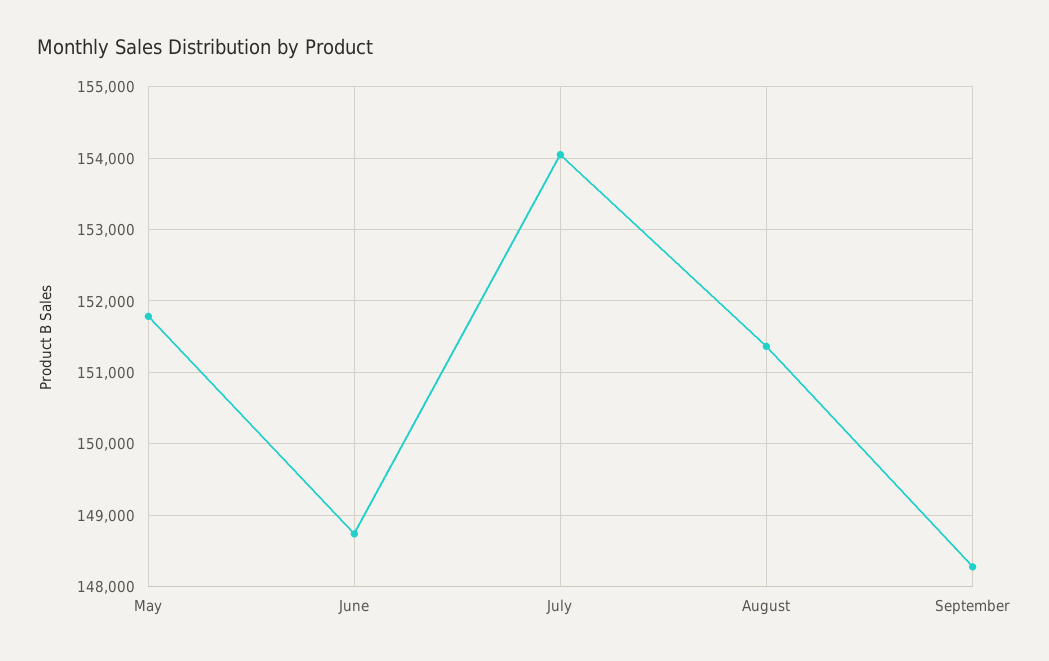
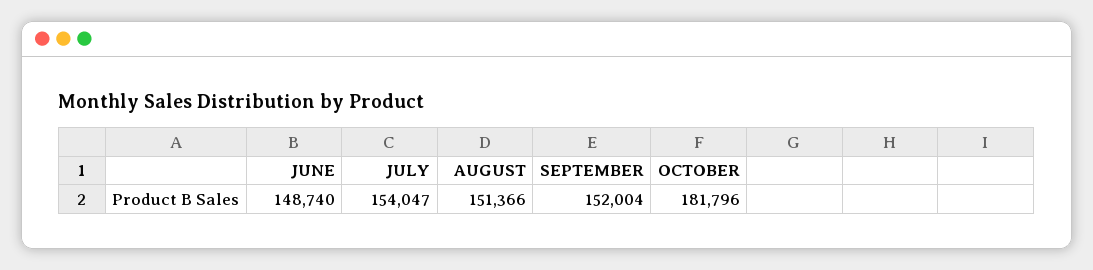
May: 151800 -> none
September: 148300 -> 152004
OCTOBER: none -> 181796

